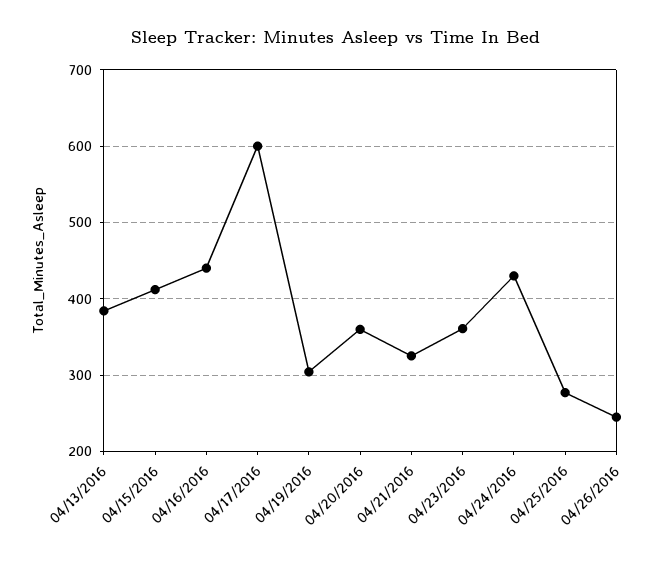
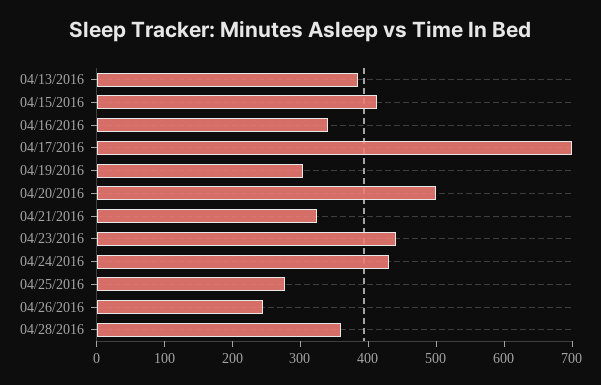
04/16/2016: 440 -> 340
04/17/2016: 600 -> 700
04/20/2016: 360 -> 500
04/23/2016: 360 -> 440
04/28/2016: none -> 360

